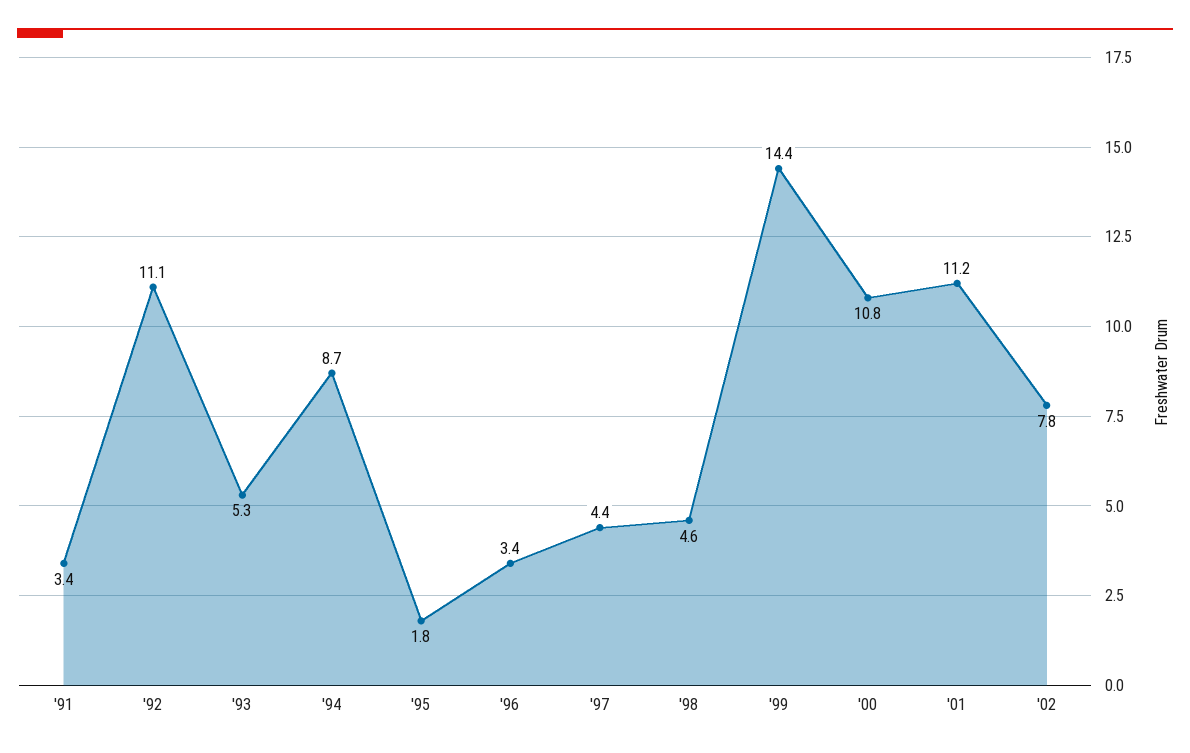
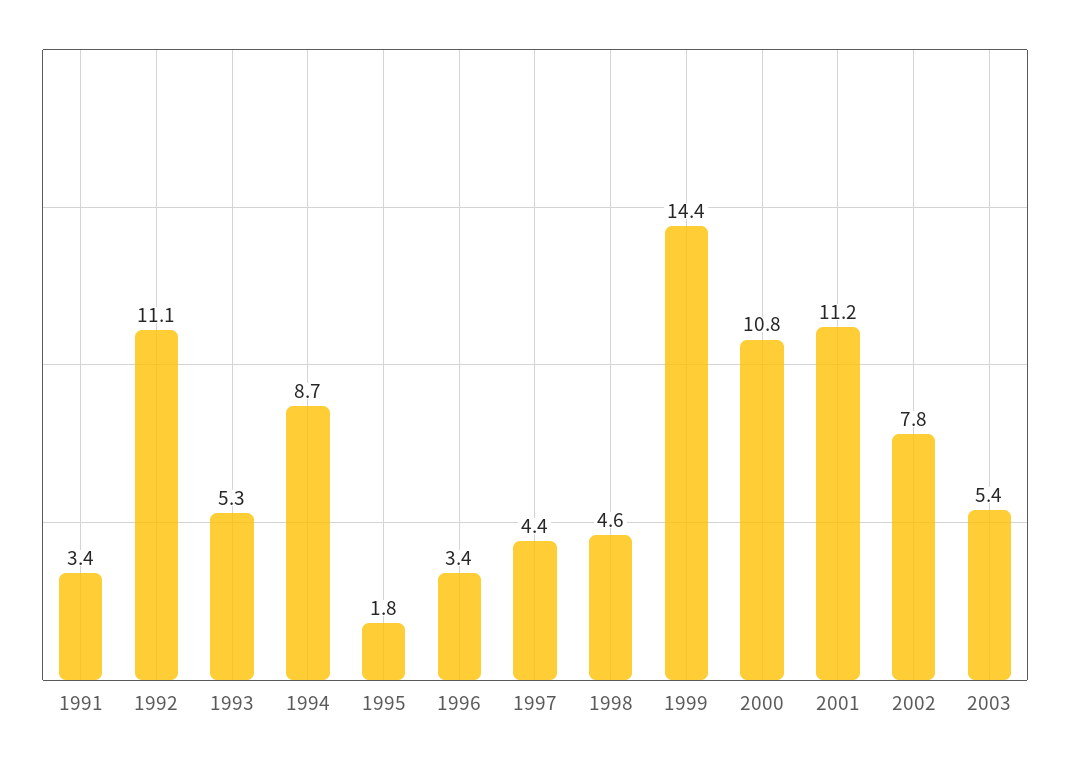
2003: none -> 5.4

